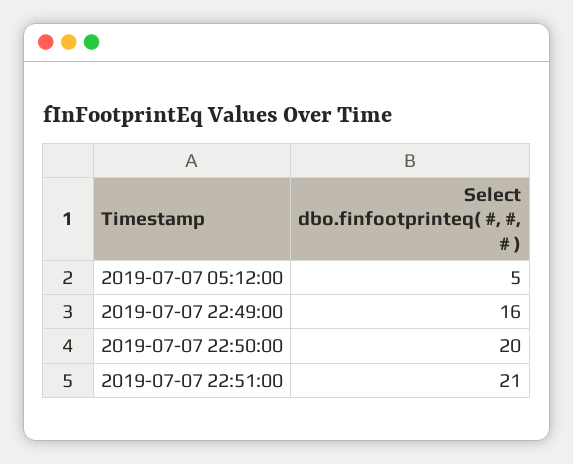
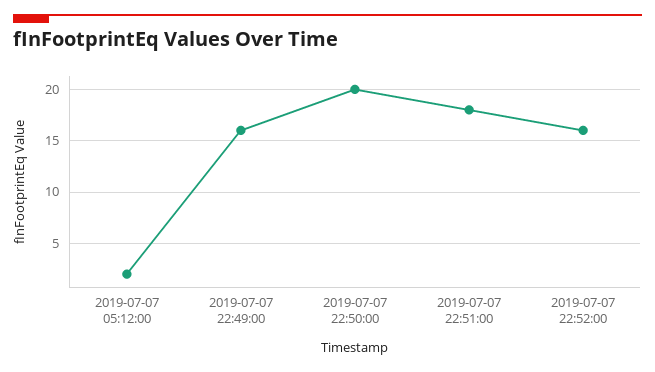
2019-07-07 05:12:00: 5 -> 2
2019-07-07 22:51:00: 21 -> 18
2019-07-07 22:52:00: none -> 16

